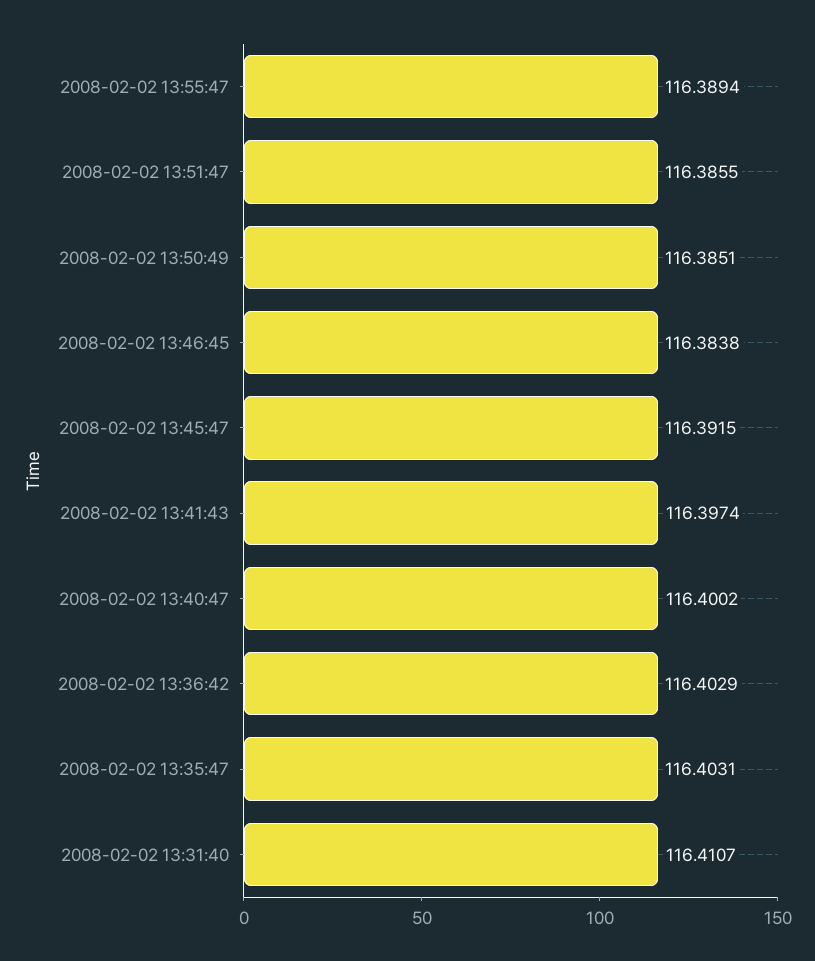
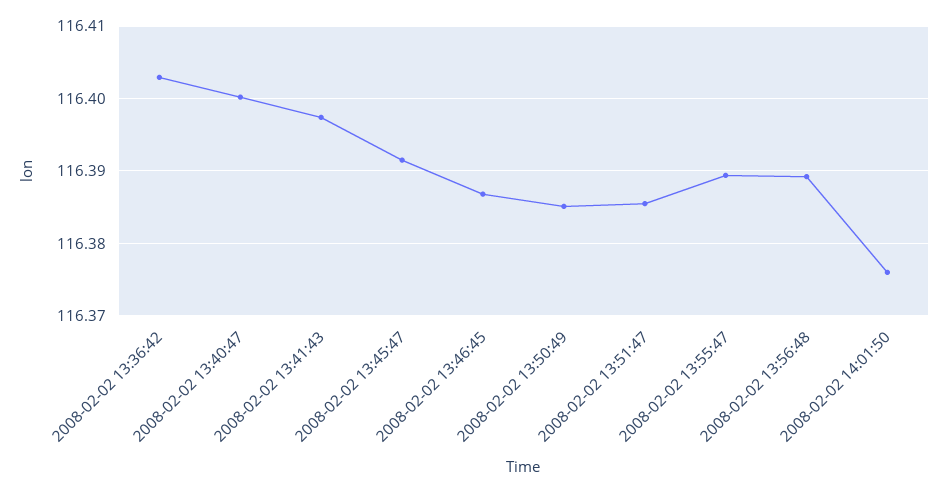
2008-02-02 13:46:45: 116.3838 -> 116.387
2008-02-02 13:35:47: 116.4031 -> none
2008-02-02 13:31:40: 116.4107 -> none
2008-02-02 13:56:48: none -> 116.389
2008-02-02 14:01:50: none -> 116.376

